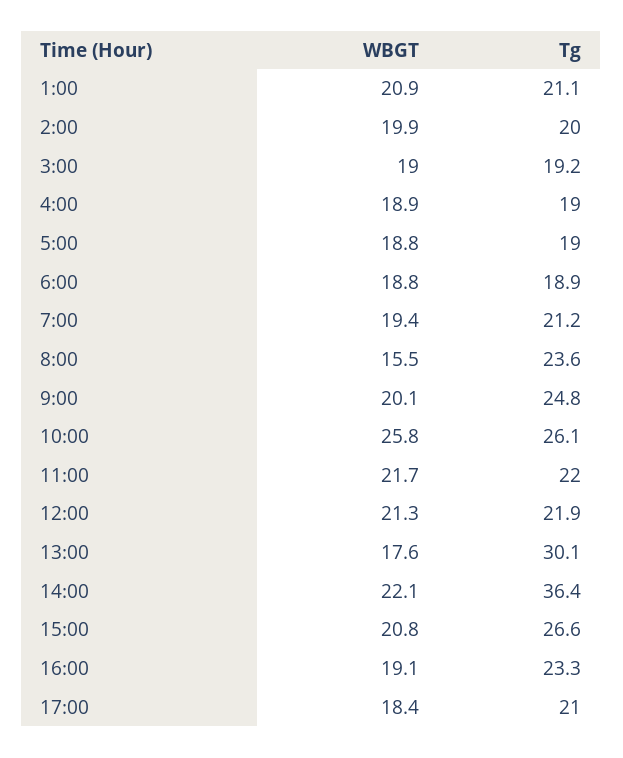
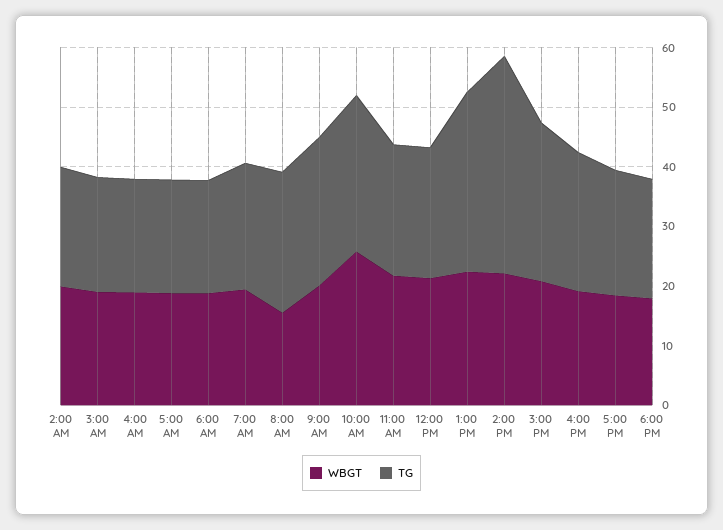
WBGT, 1:00: 20.9 -> none
Tg, 1:00: 21.1 -> none
WBGT, 13:00: 17.6 -> 22
WBGT, 6:00 PM: none -> 18
Tg, 6:00 PM: none -> 20

